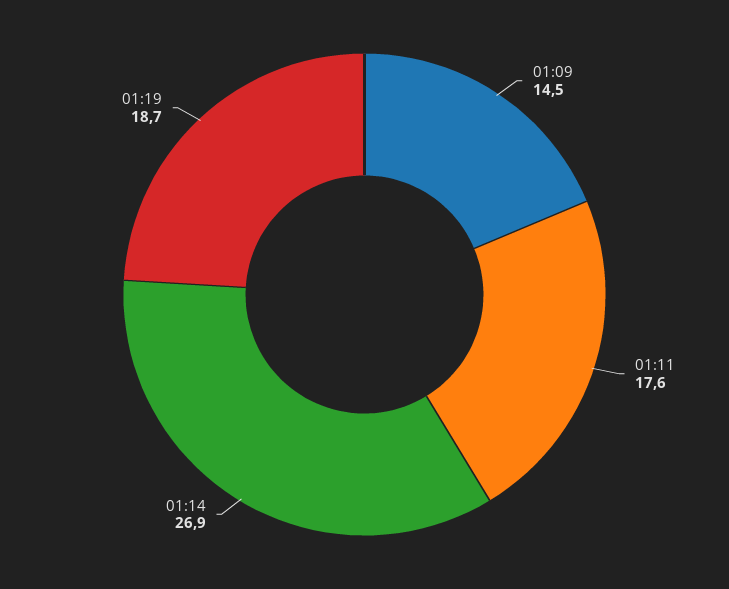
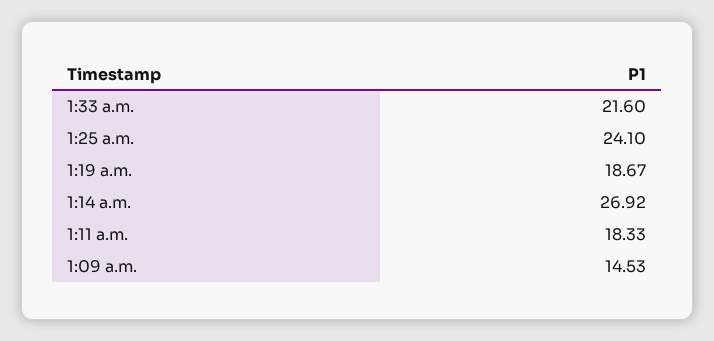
01:11: 17.6 -> 18.33
1:33 a.m.: none -> 21.6
1:25 a.m.: none -> 24.1

